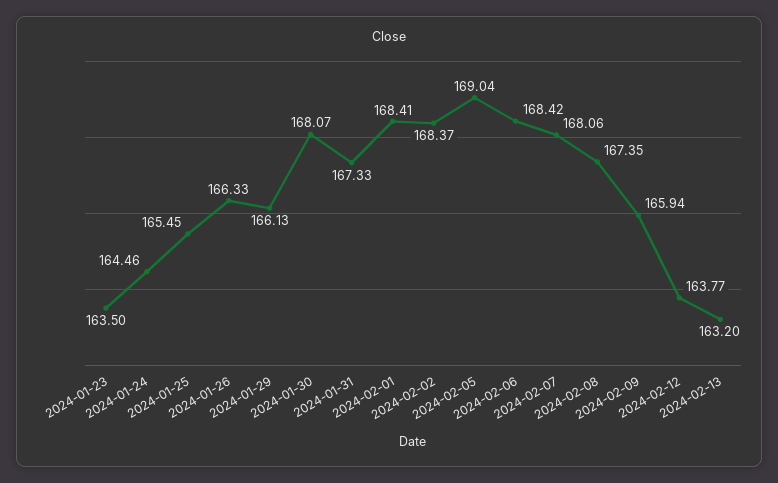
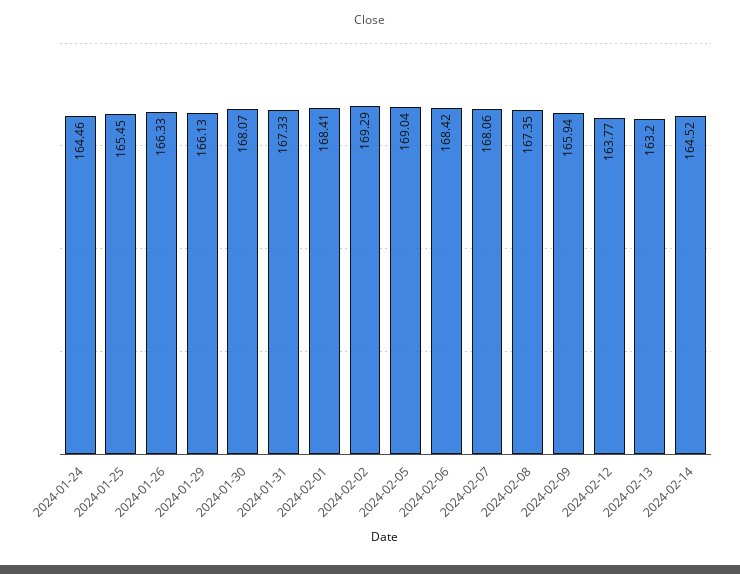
2024-01-23: 163.5 -> none
2024-02-02: 168.37 -> 169.29
2024-02-14: none -> 164.52

